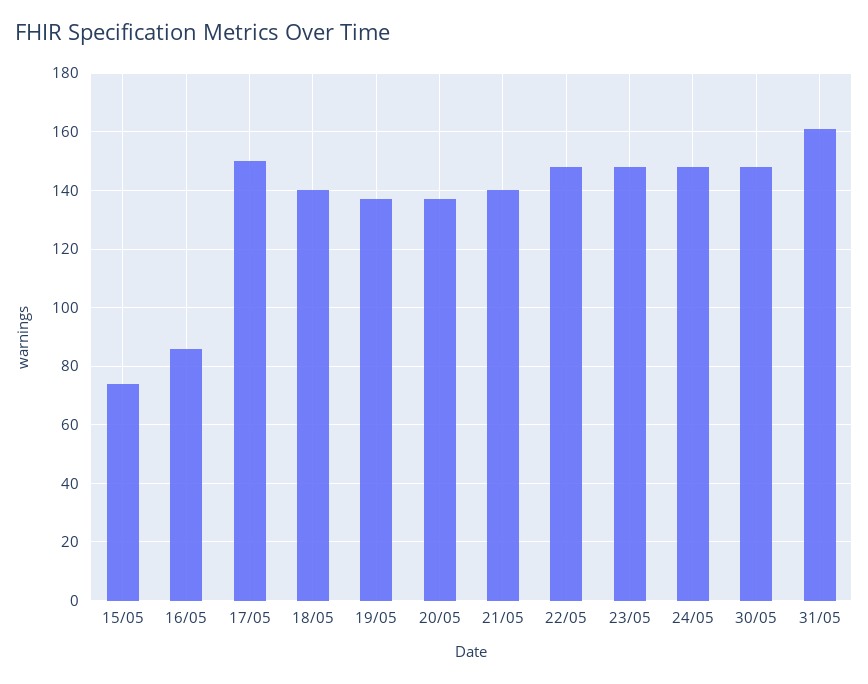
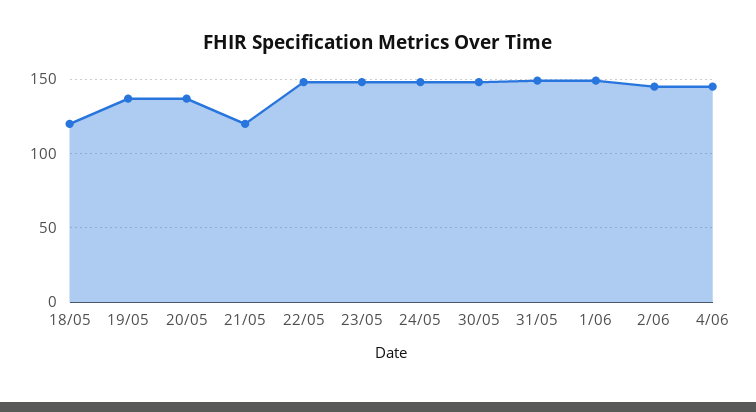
15/05: 75 -> none
16/05: 85 -> none
17/05: 150 -> none
18/05: 140 -> 120
21/05: 140 -> 120
31/05: 160 -> 150
1/06: none -> 150
2/06: none -> 145
4/06: none -> 145

